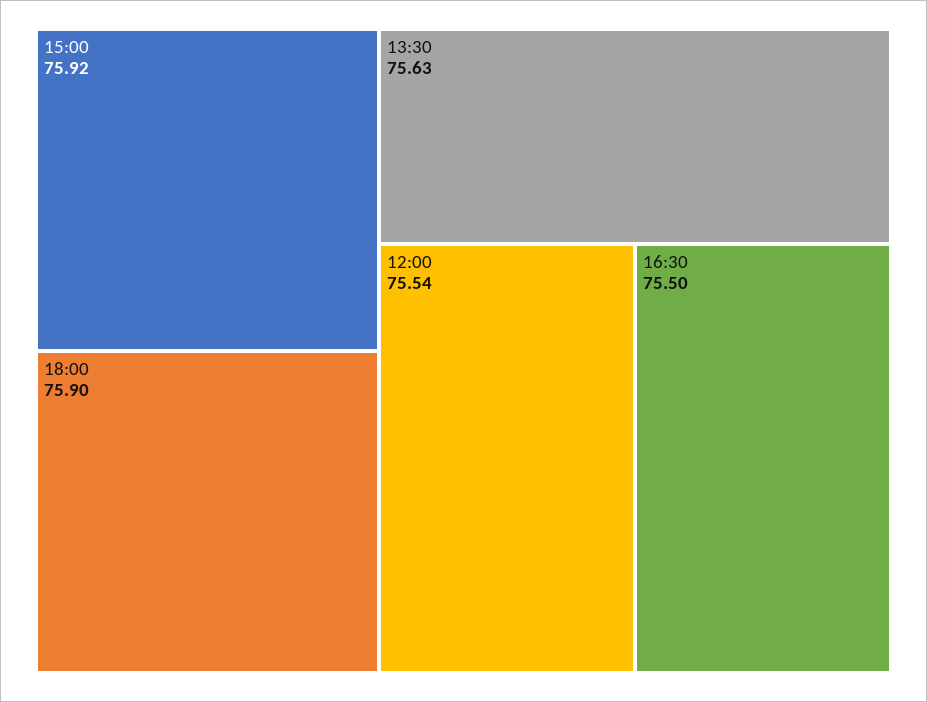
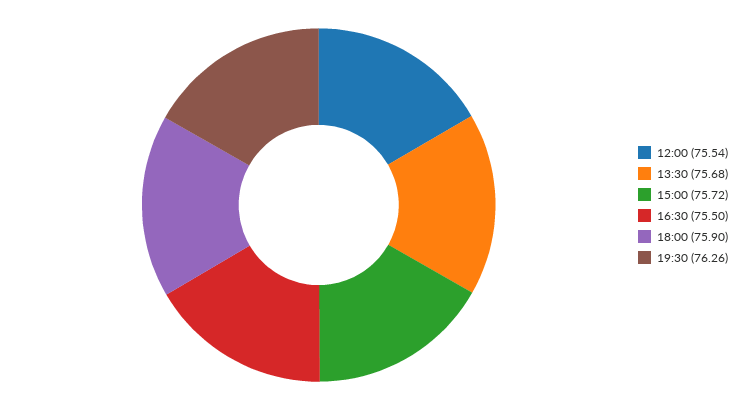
15:00: 75.92 -> 75.72
13:30: 75.63 -> 75.68
19:30: none -> 76.26

